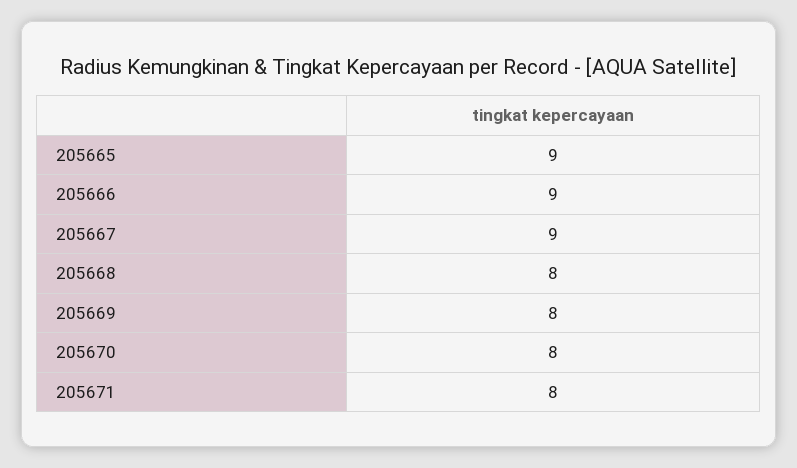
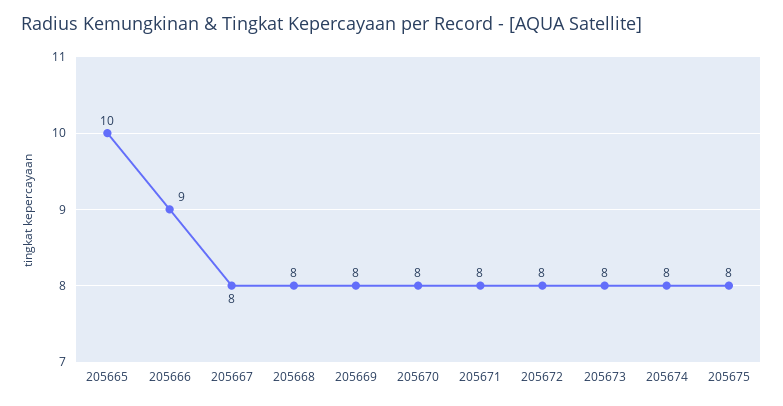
205665: 9 -> 10
205667: 9 -> 8
205672: none -> 8
205673: none -> 8
205674: none -> 8
205675: none -> 8

